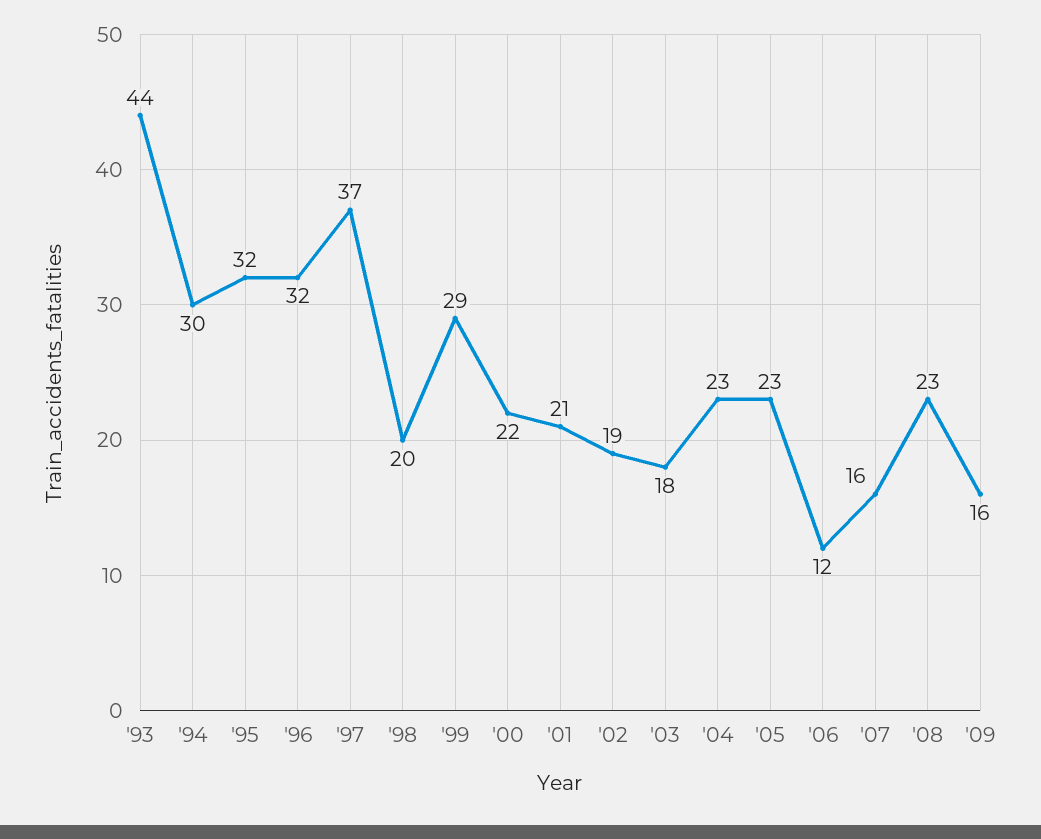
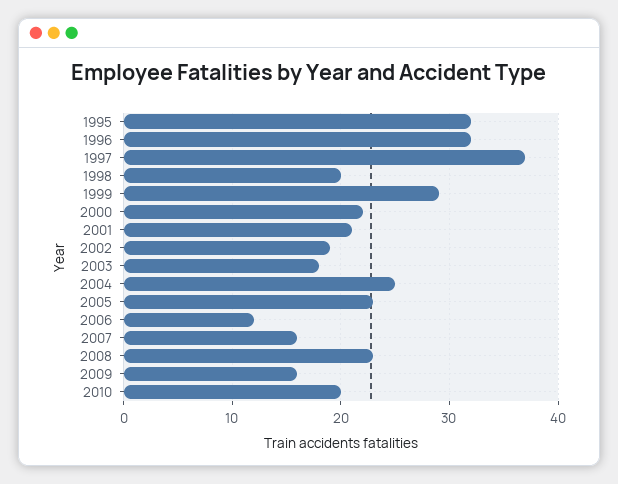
'93: 44 -> none
'94: 30 -> none
'04: 23 -> 25
2010: none -> 20

